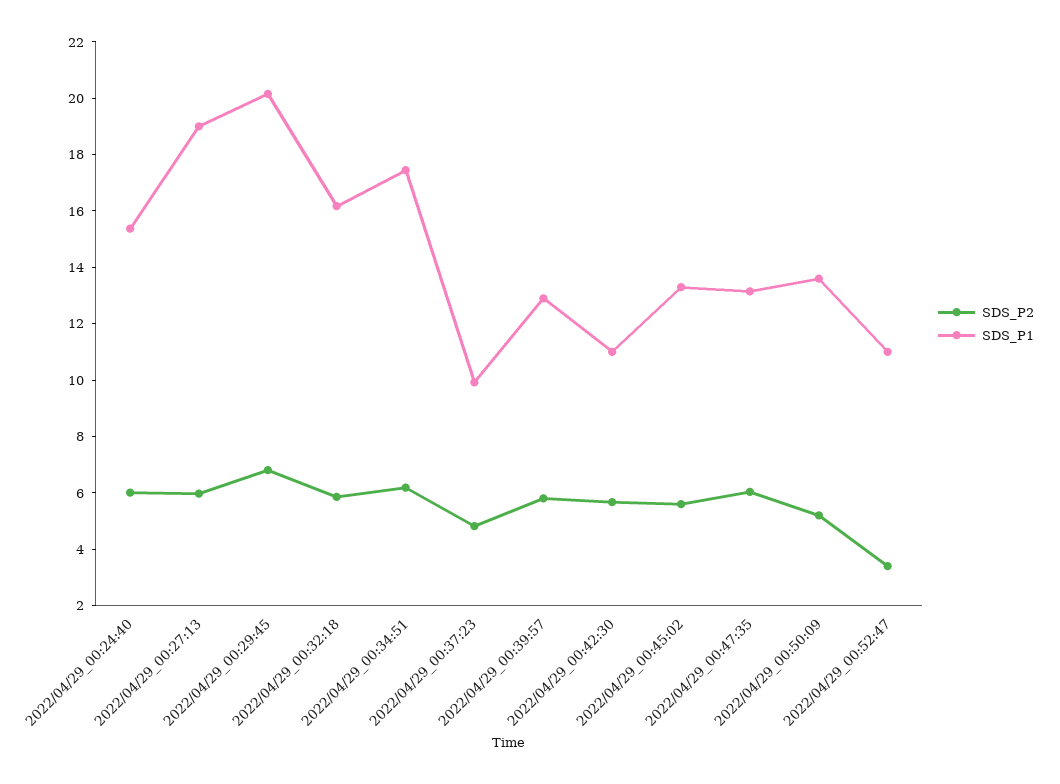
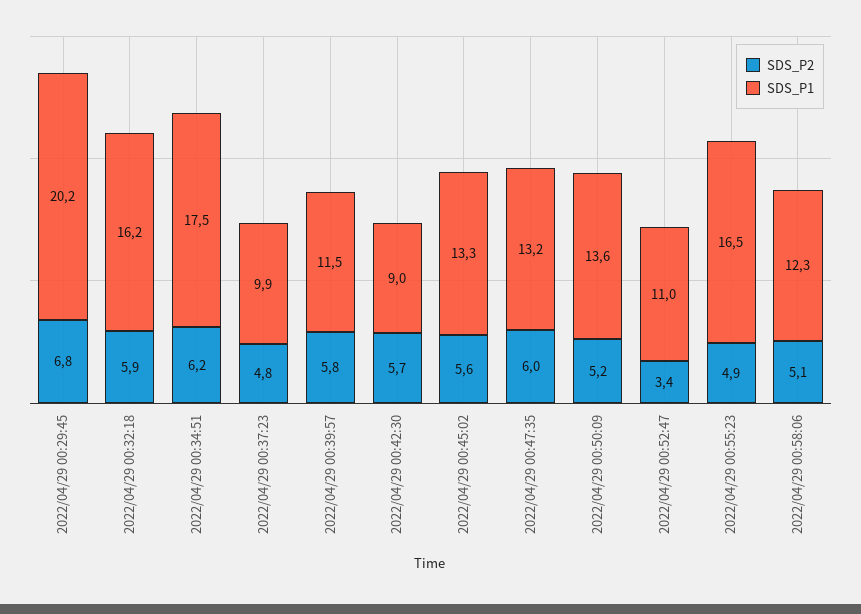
SDS_P2, 2022/04/29_00:24:40: 6 -> none
SDS_P1, 2022/04/29_00:24:40: 15.5 -> none
SDS_P2, 2022/04/29_00:27:13: 6 -> none
SDS_P1, 2022/04/29_00:27:13: 19 -> none
SDS_P1, 2022/04/29_00:39:57: 13 -> 11.5
SDS_P1, 2022/04/29_00:42:30: 11 -> 9
SDS_P2, 2022/04/29 00:55:23: none -> 4.9
SDS_P1, 2022/04/29 00:55:23: none -> 16.5
SDS_P2, 2022/04/29 00:58:06: none -> 5.1
SDS_P1, 2022/04/29 00:58:06: none -> 12.3

